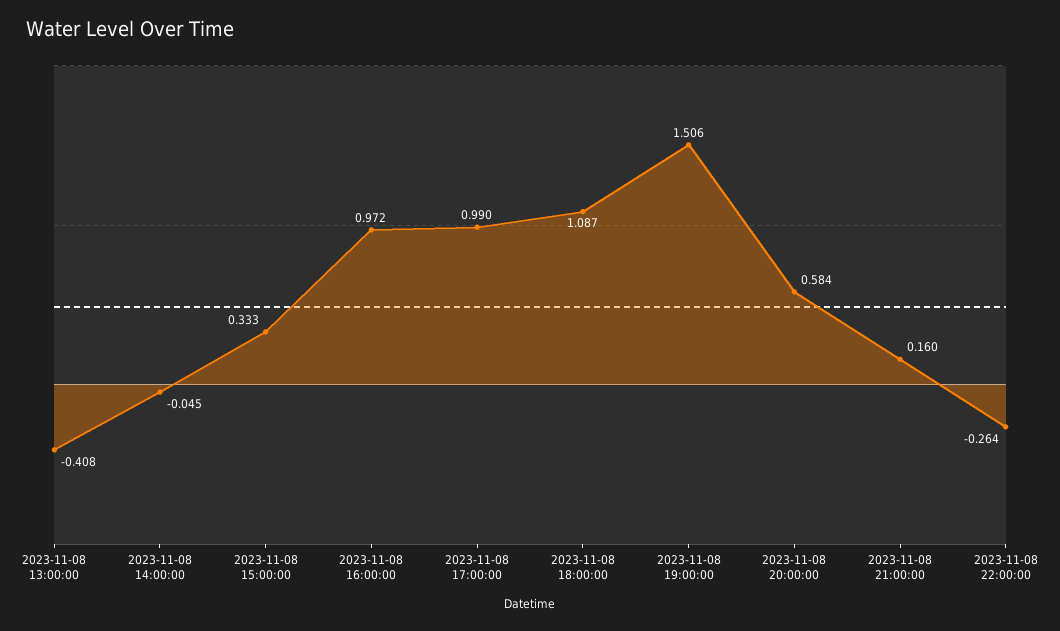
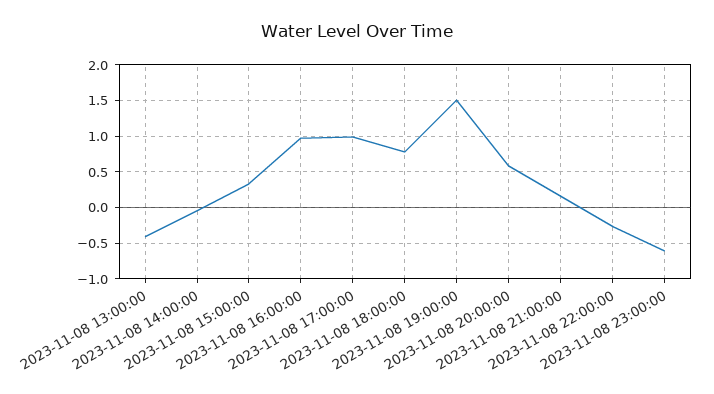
2023-11-08 18:00:00: 1.087 -> 0.8
2023-11-08 23:00:00: none -> -0.6

